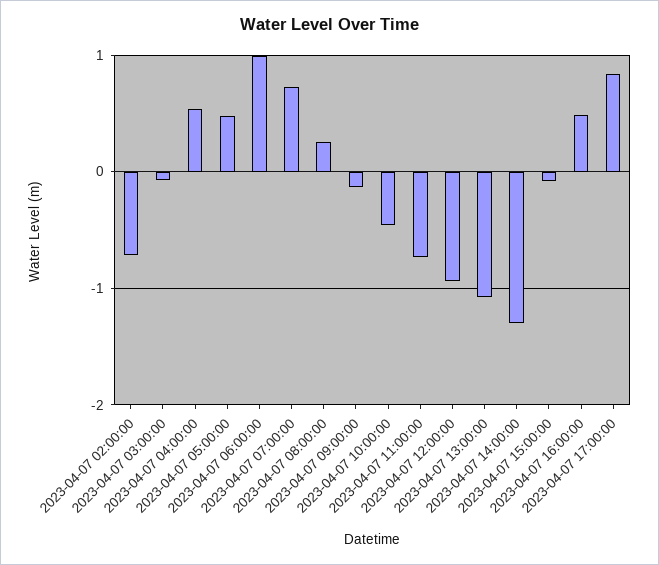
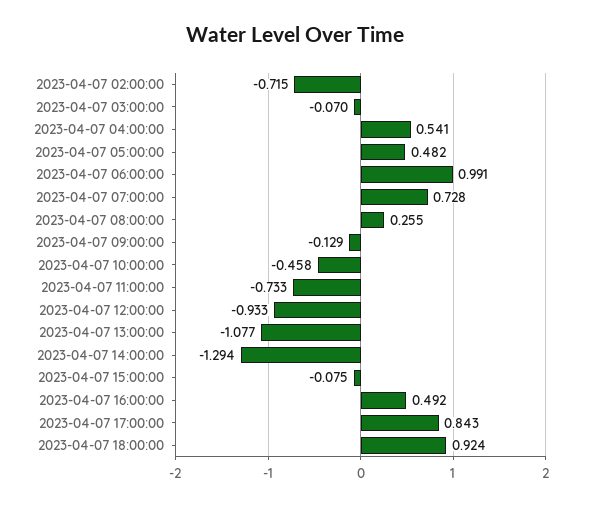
2023-04-07 18:00:00: none -> 0.924

